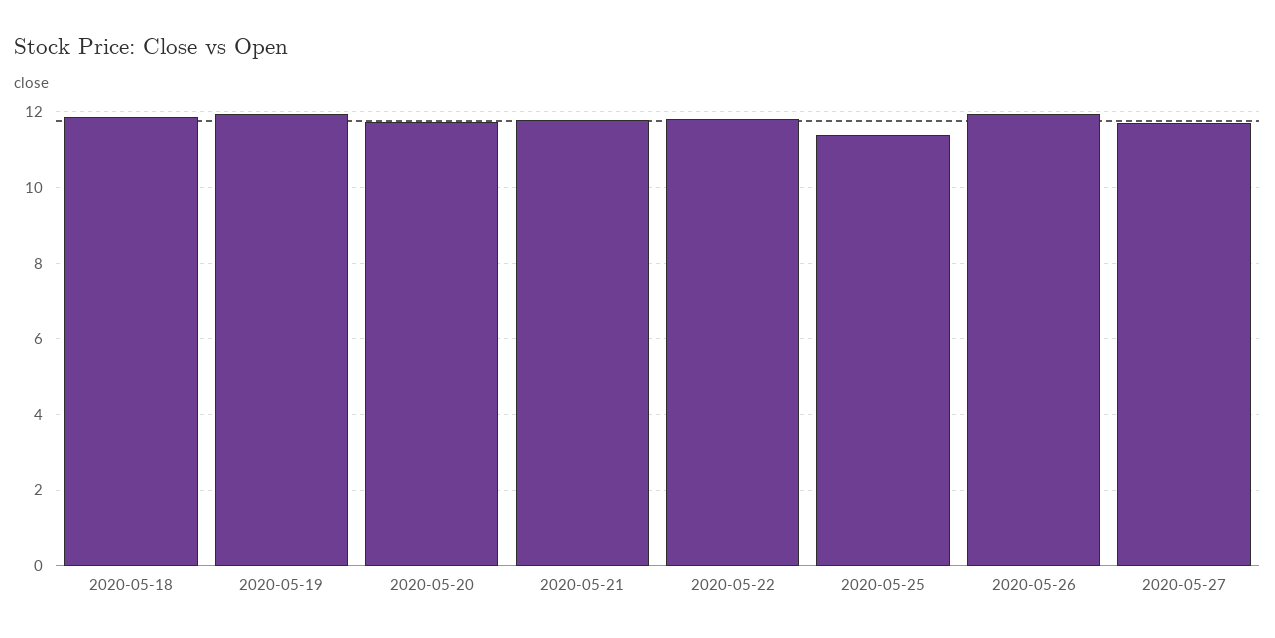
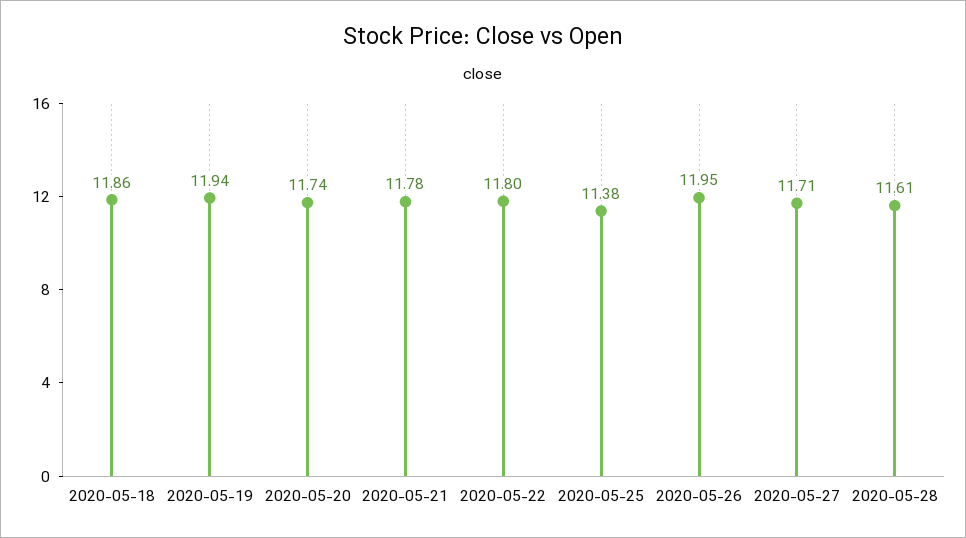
2020-05-28: none -> 11.61

